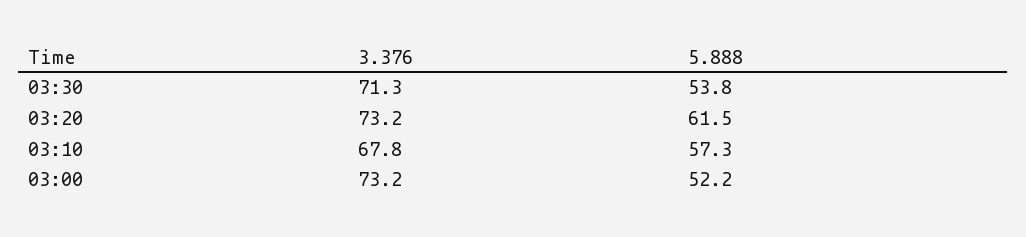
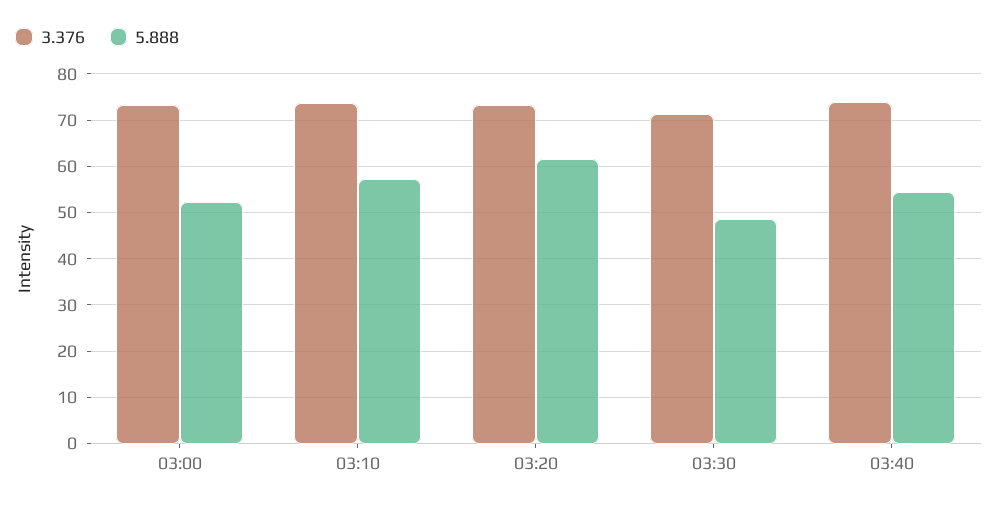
5.888, 03:30: 53.8 -> 48
3.376, 03:10: 67.8 -> 74
3.376, 03:40: none -> 74
5.888, 03:40: none -> 54

